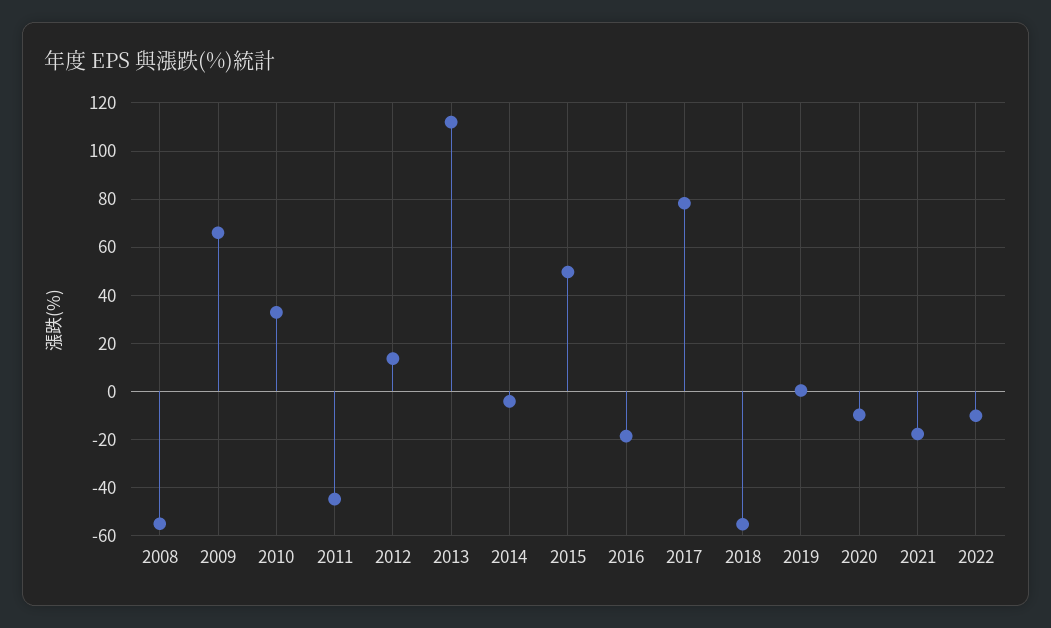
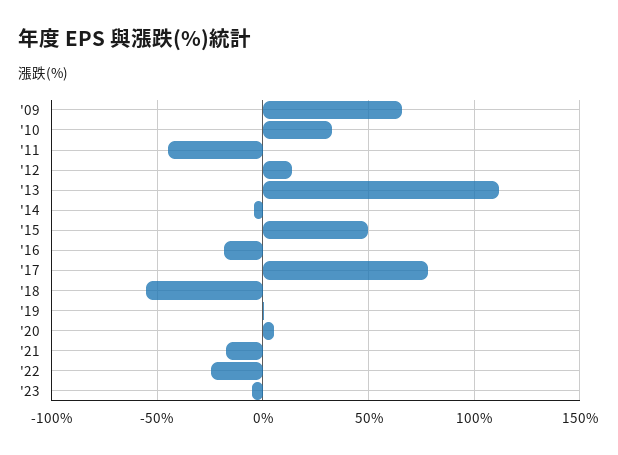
2008: -55 -> none
2020: -10 -> 5
2022: -10 -> -25
'23: none -> -5

